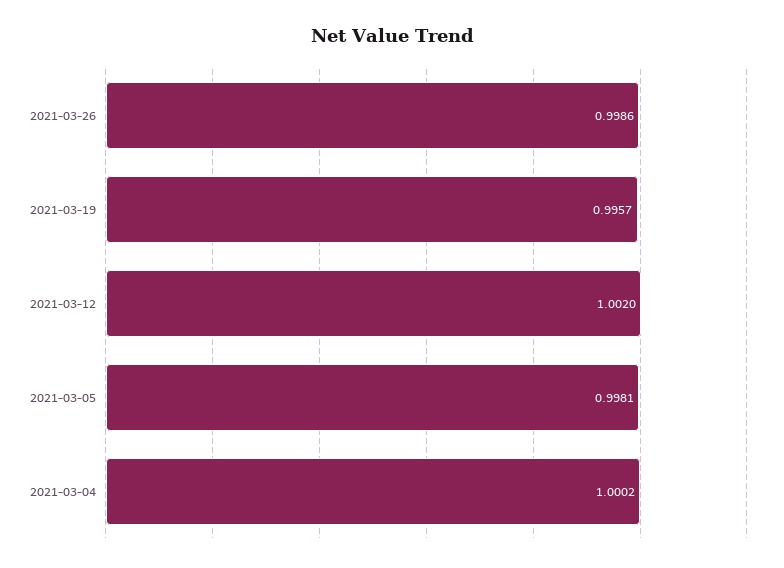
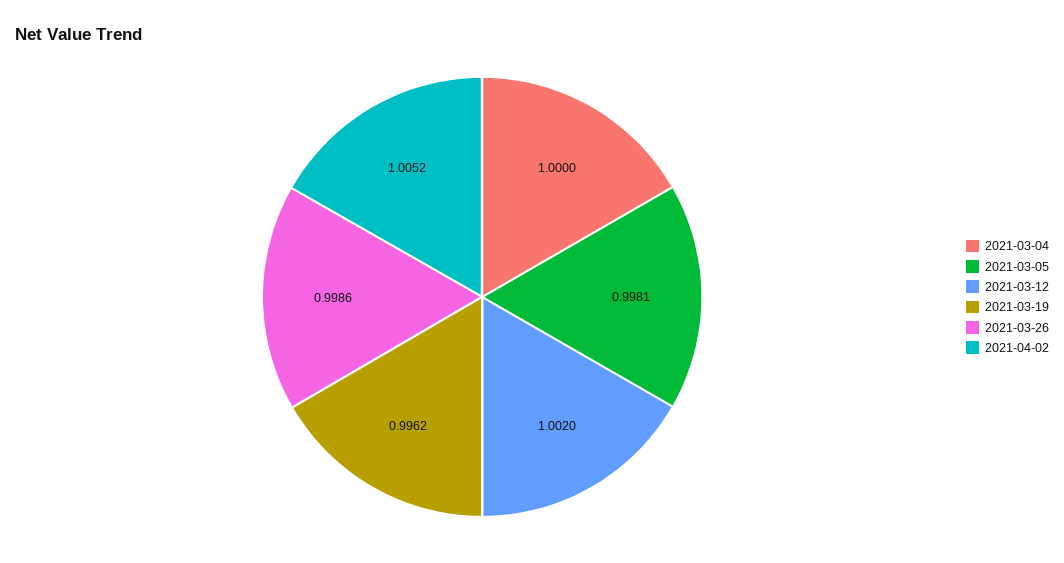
2021-03-19: 0.9957 -> 0.9962
2021-03-04: 1.0002 -> 1
2021-04-02: none -> 1.0052

